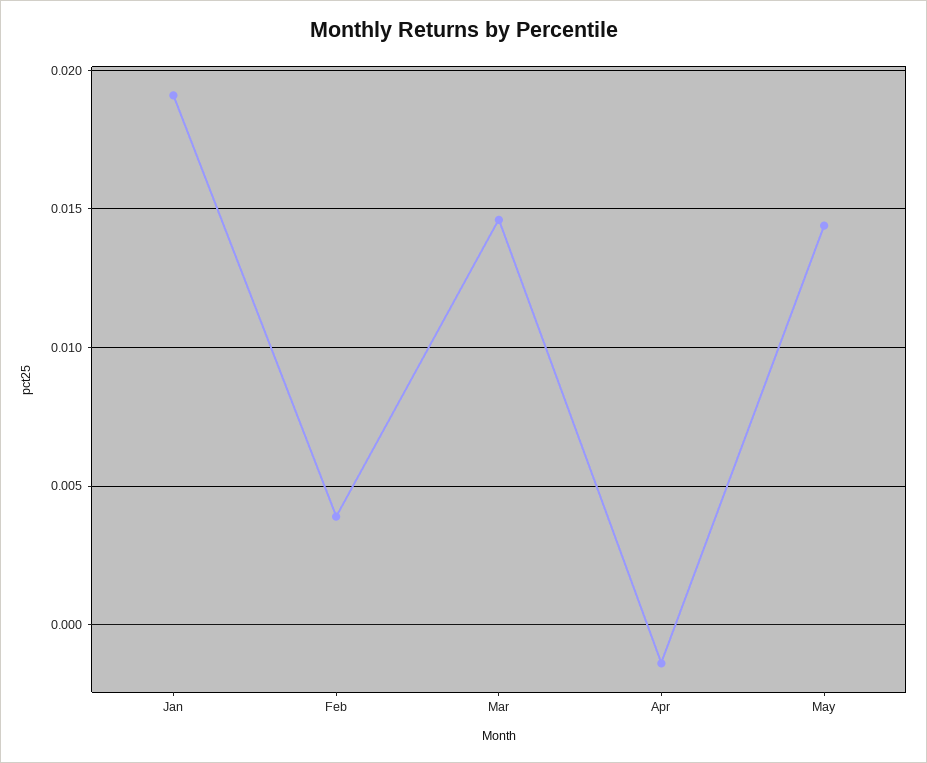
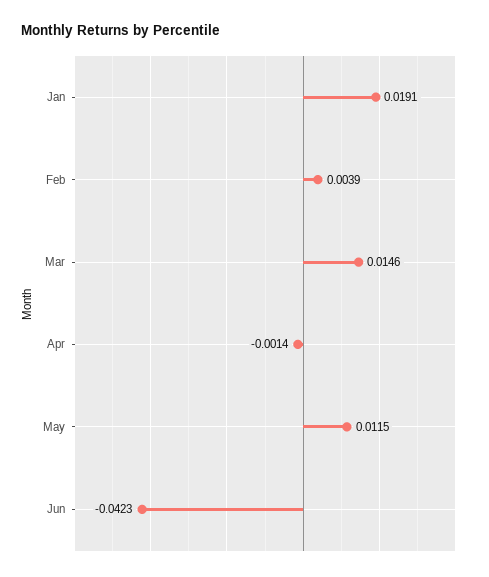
May: 0.0145 -> 0.0115
Jun: none -> -0.0423

